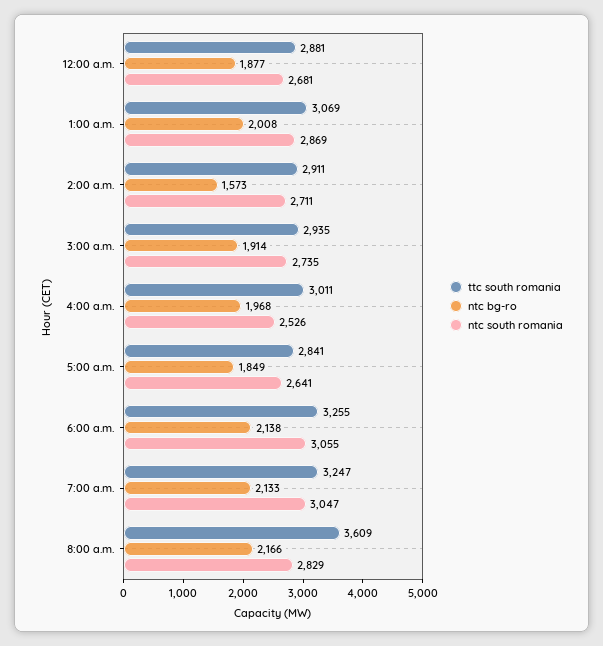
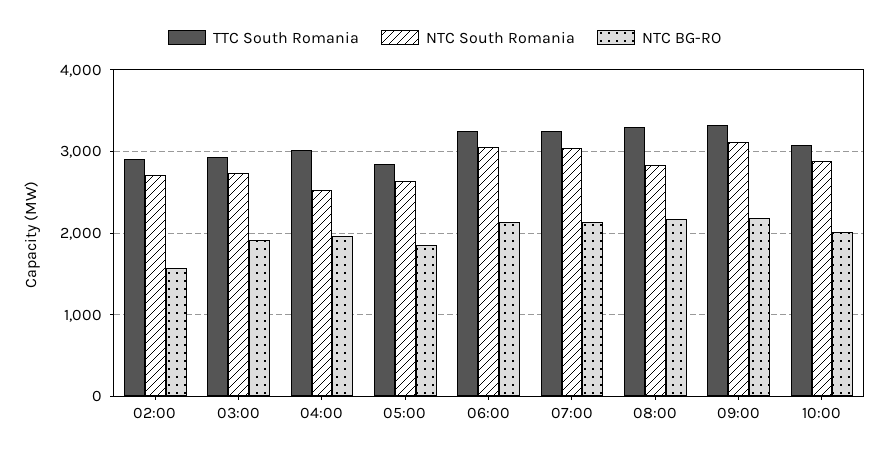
ttc south romania, 12:00 a.m.: 2881 -> none
ntc bg-ro, 12:00 a.m.: 1877 -> none
ntc south romania, 12:00 a.m.: 2681 -> none
ttc south romania, 1:00 a.m.: 3069 -> none
ntc bg-ro, 1:00 a.m.: 2008 -> none
ntc south romania, 1:00 a.m.: 2869 -> none
ttc south romania, 8:00 a.m.: 3609 -> 3300
ttc south romania, 09:00: none -> 3300
ntc south romania, 09:00: none -> 3100
ntc bg-ro, 09:00: none -> 2200
ttc south romania, 10:00: none -> 3100
ntc south romania, 10:00: none -> 2900
ntc bg-ro, 10:00: none -> 2000

